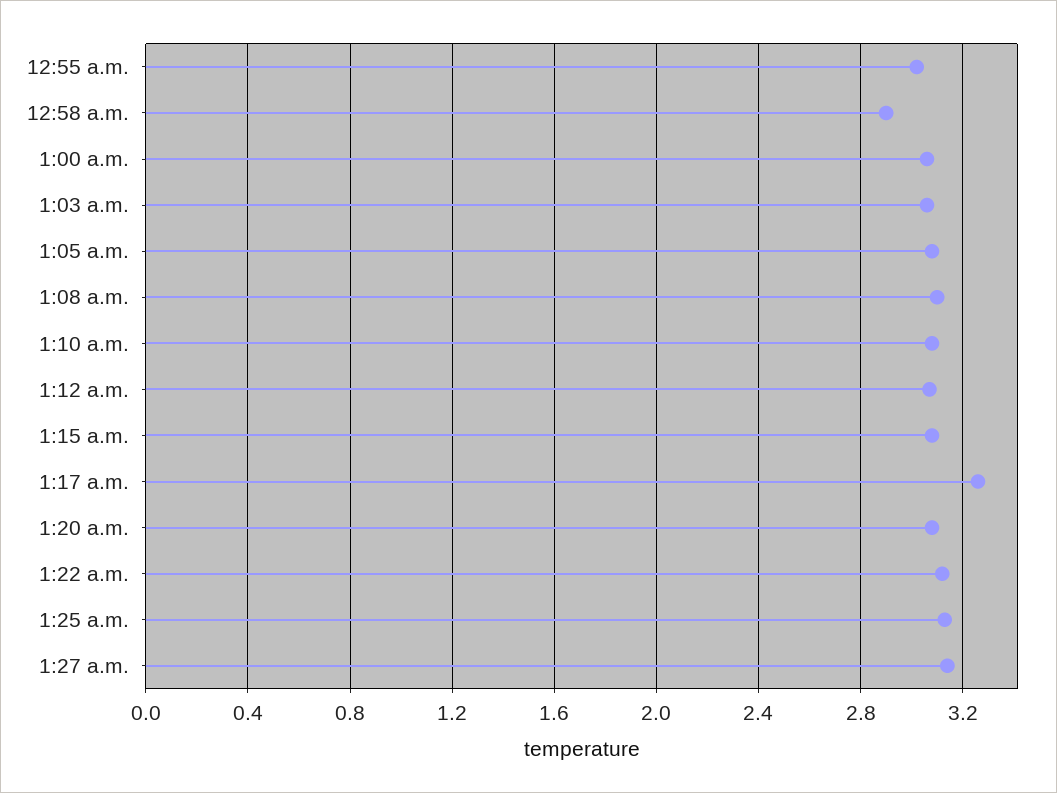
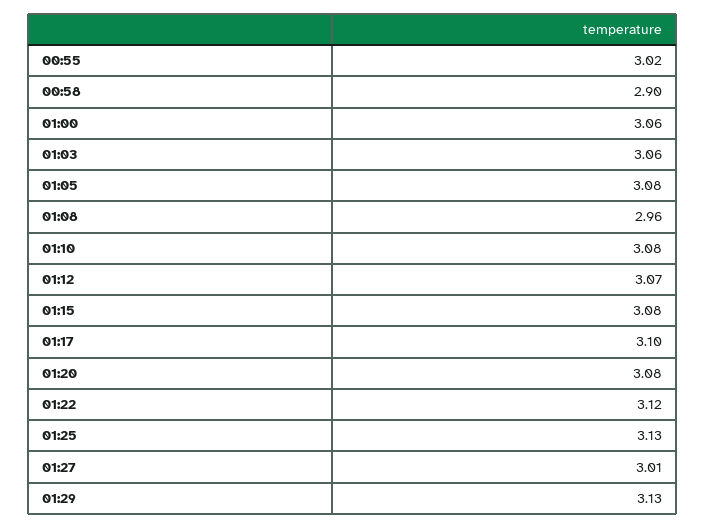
1:08 a.m.: 3.1 -> 2.96
1:17 a.m.: 3.25 -> 3.1
1:27 a.m.: 3.15 -> 3.01
01:29: none -> 3.13

